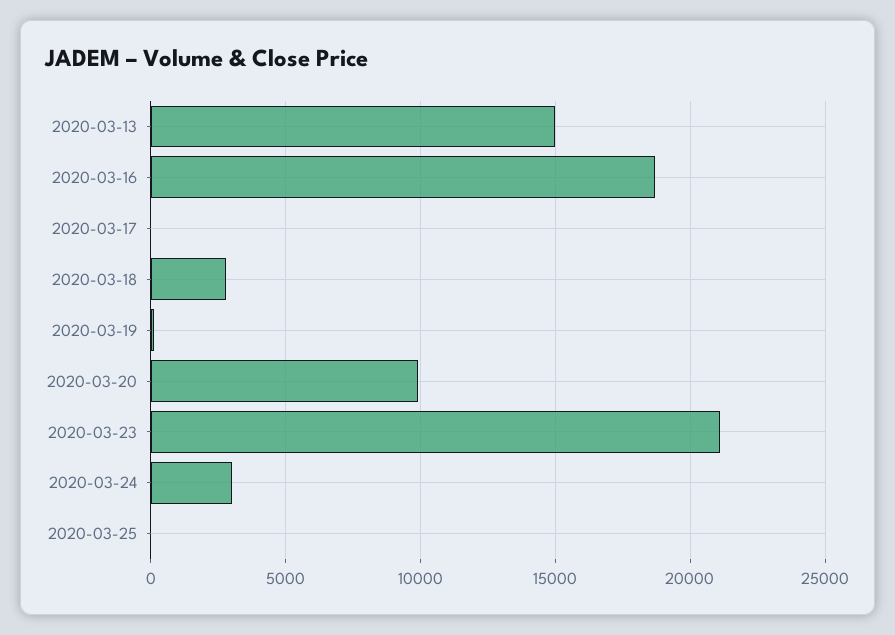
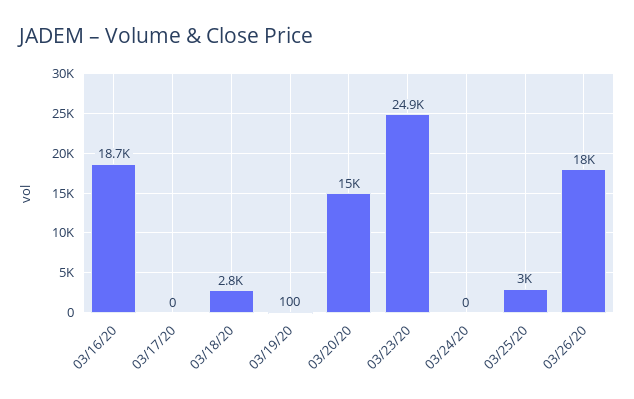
2020-03-13: 15000 -> none
2020-03-20: 10000 -> 15000
2020-03-23: 21000 -> 24900
2020-03-24: 3000 -> 0
2020-03-25: 0 -> 3000
03/26/20: none -> 18000

